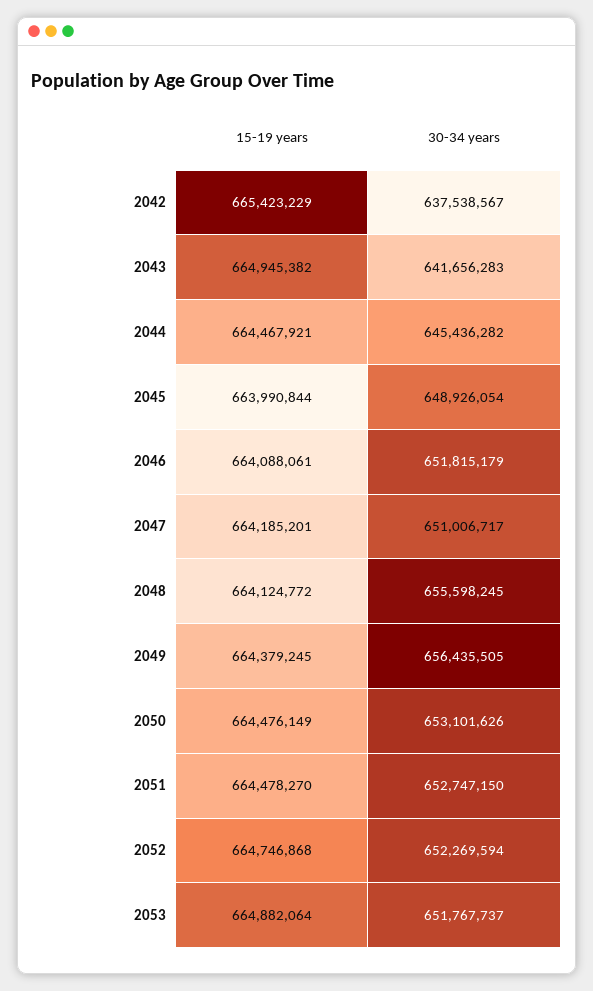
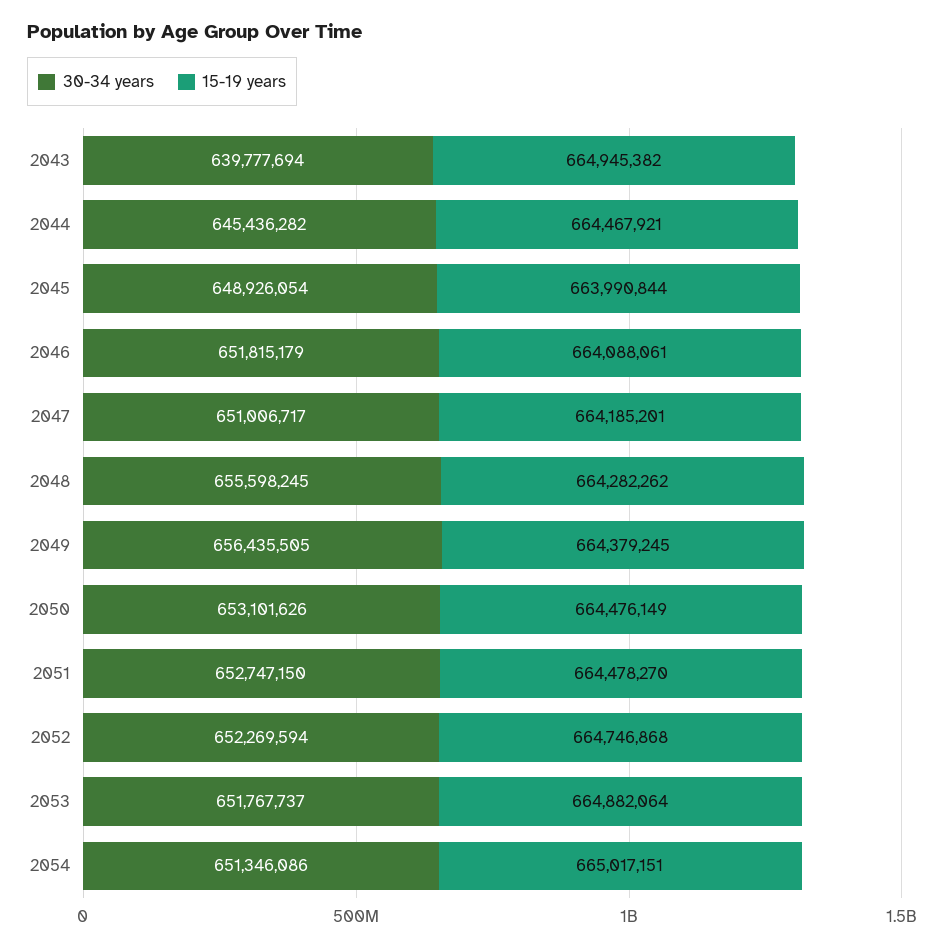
15-19 years, 2042: 665423229 -> none
30-34 years, 2042: 637538567 -> none
30-34 years, 2043: 641656283 -> 639777694
15-19 years, 2048: 664124772 -> 664282262
30-34 years, 2054: none -> 651346086
15-19 years, 2054: none -> 665017151

